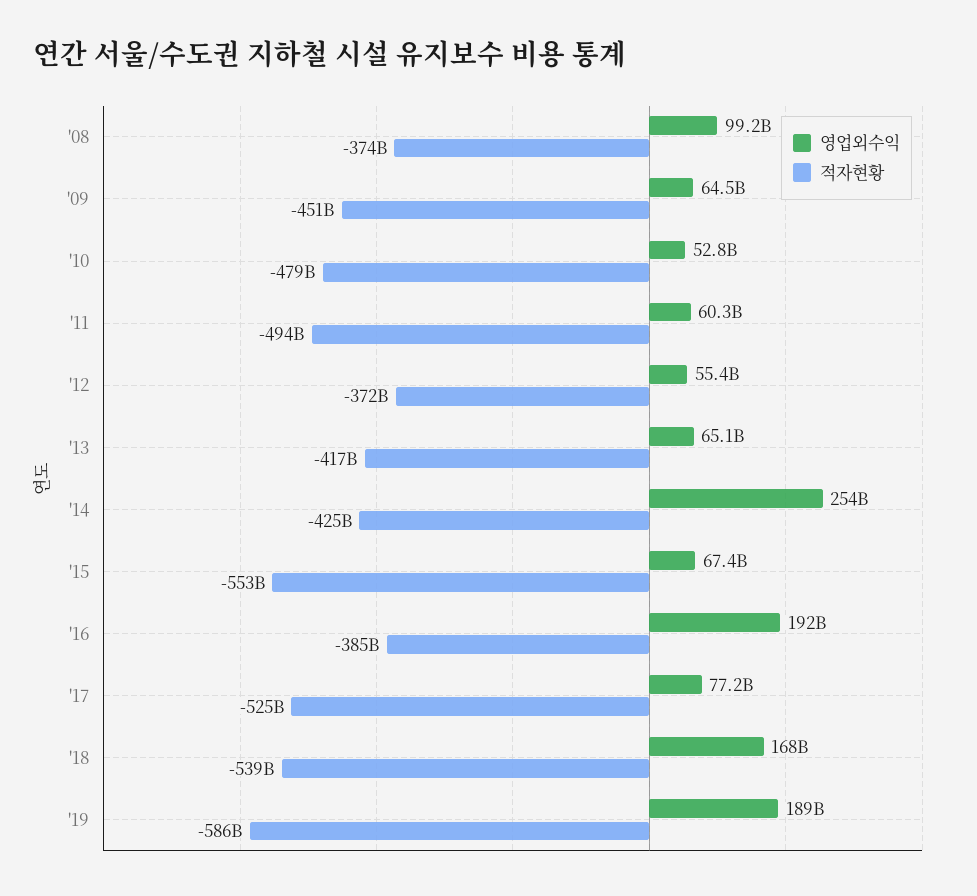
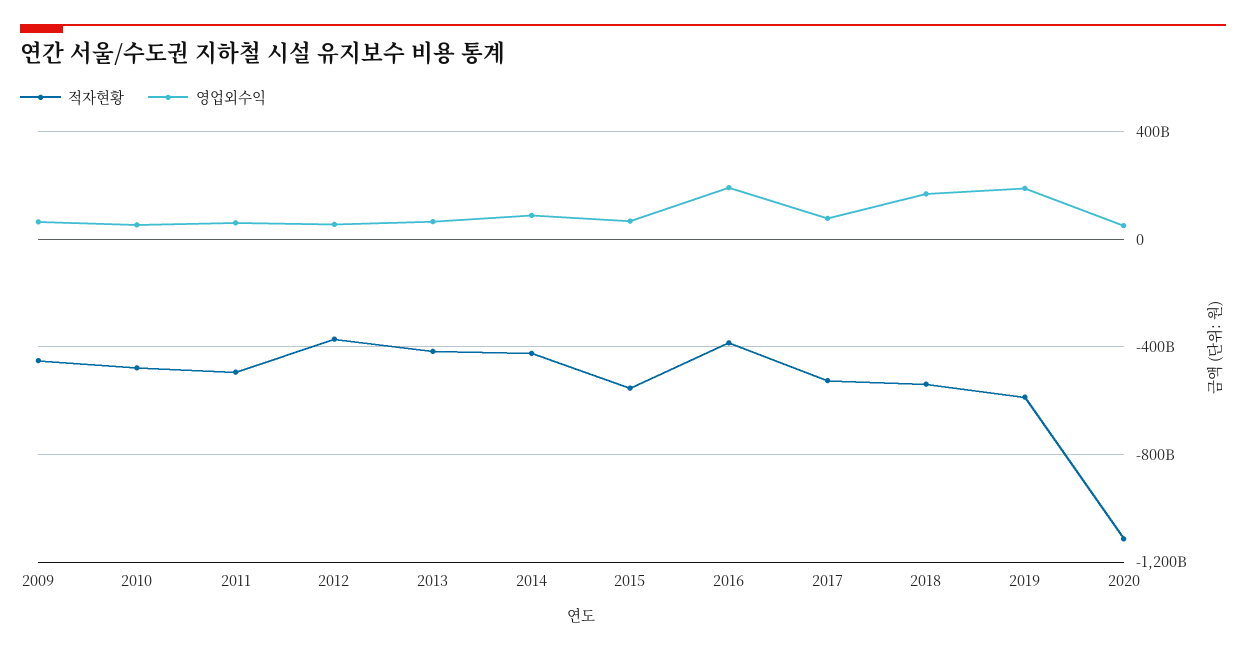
영업외수익, '08: 99200000000 -> none
적자현황, '08: -374000000000 -> none
영업외수익, '14: 254000000000 -> 100000000000
적자현황, 2020: none -> -1100000000000
영업외수익, 2020: none -> 50000000000

